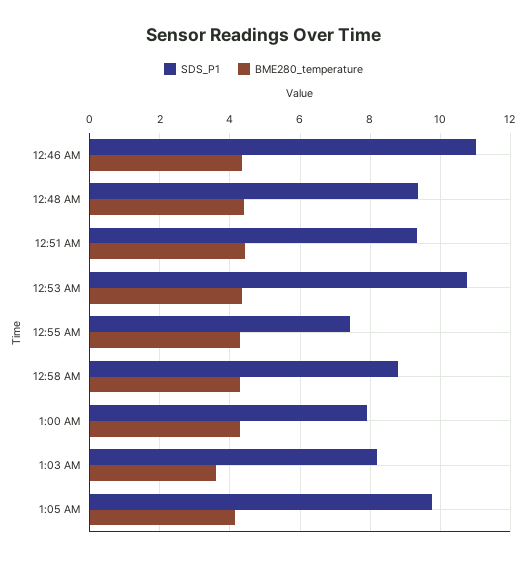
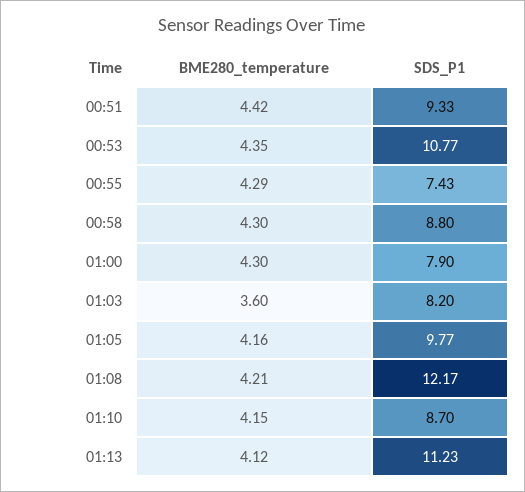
SDS_P1, 12:46 AM: 11 -> none
BME280_temperature, 12:46 AM: 4.4 -> none
SDS_P1, 12:48 AM: 9.4 -> none
BME280_temperature, 12:48 AM: 4.4 -> none
BME280_temperature, 01:08: none -> 4.21
SDS_P1, 01:08: none -> 12.17
BME280_temperature, 01:10: none -> 4.15
SDS_P1, 01:10: none -> 8.7
BME280_temperature, 01:13: none -> 4.12
SDS_P1, 01:13: none -> 11.23

